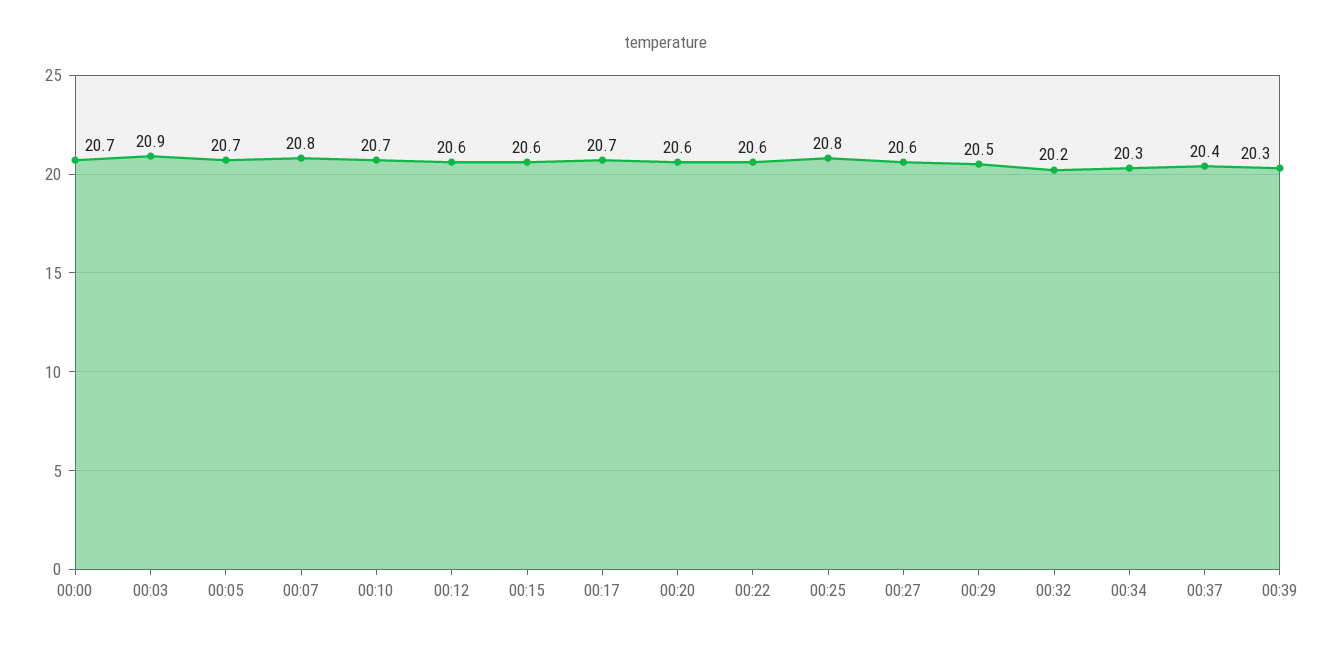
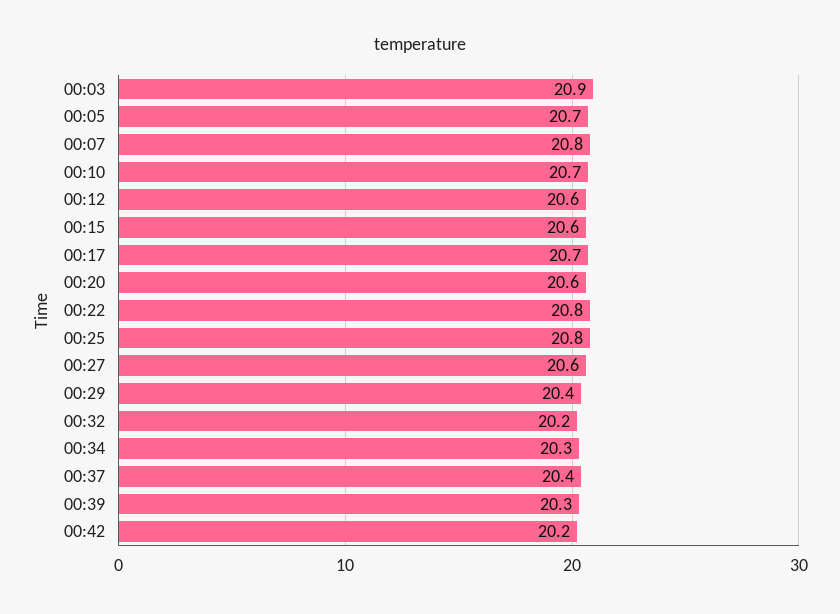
00:00: 20.7 -> none
00:22: 20.6 -> 20.8
00:29: 20.5 -> 20.4
00:42: none -> 20.2

